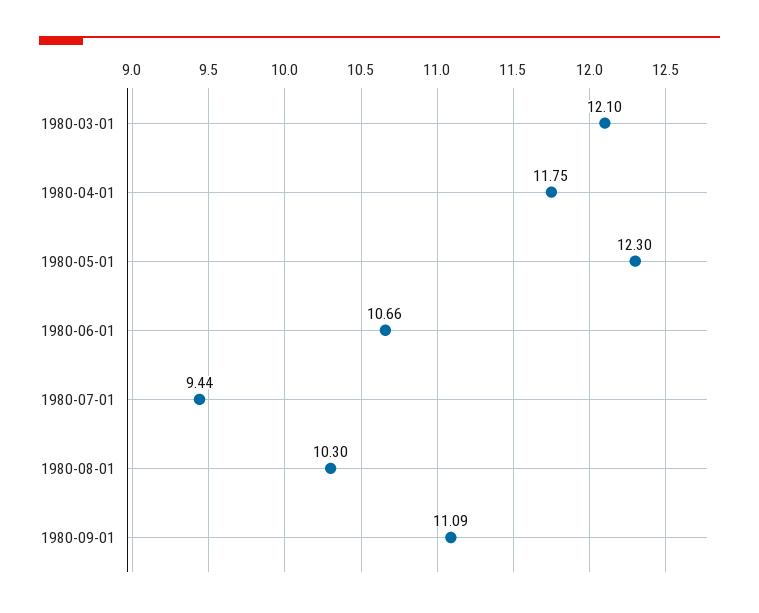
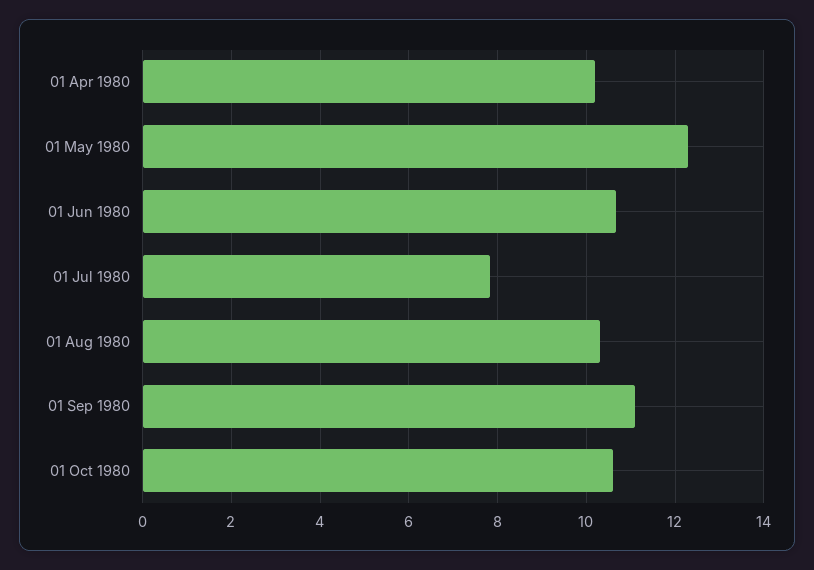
1980-03-01: 12.1 -> none
1980-04-01: 11.75 -> 10.2
1980-07-01: 9.44 -> 7.8
01 Oct 1980: none -> 10.6

